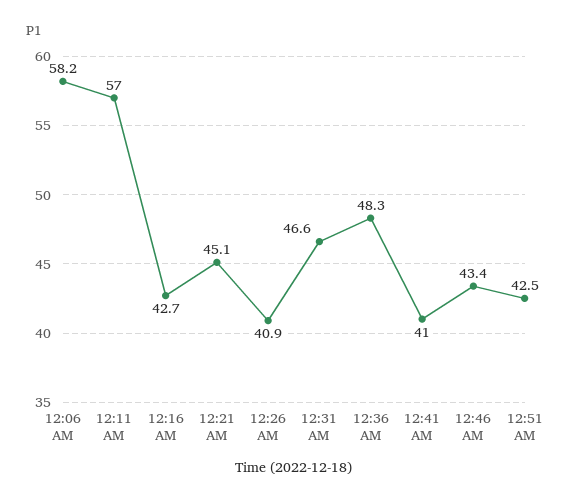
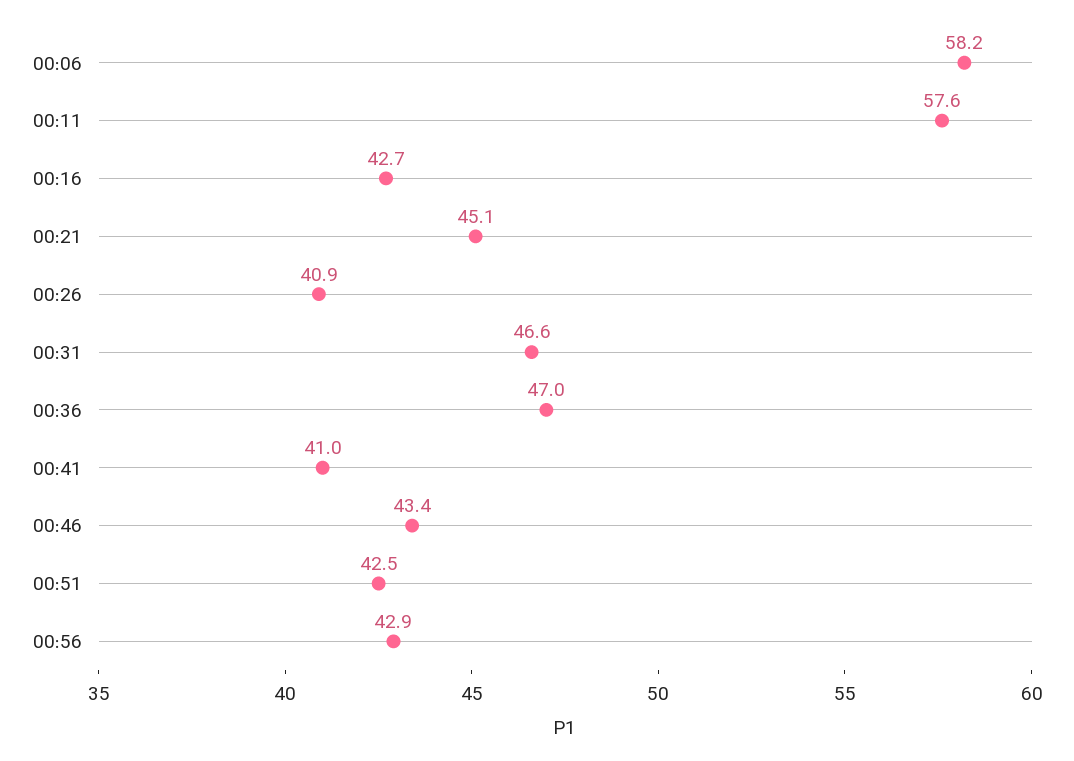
12:11 AM: 57 -> 57.6
12:36 AM: 48.3 -> 47
00:56: none -> 42.9

